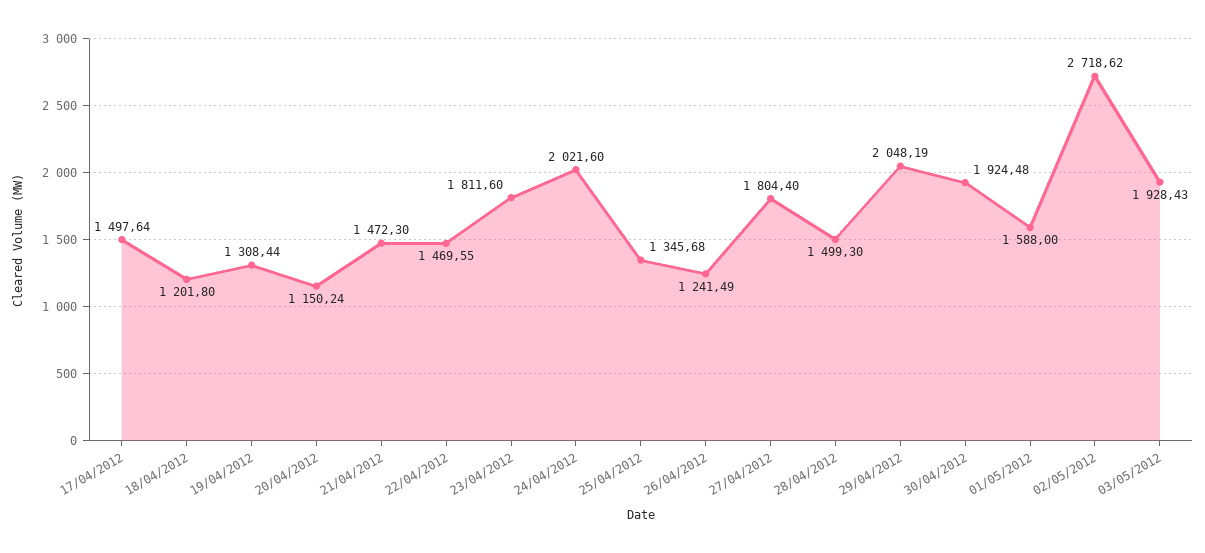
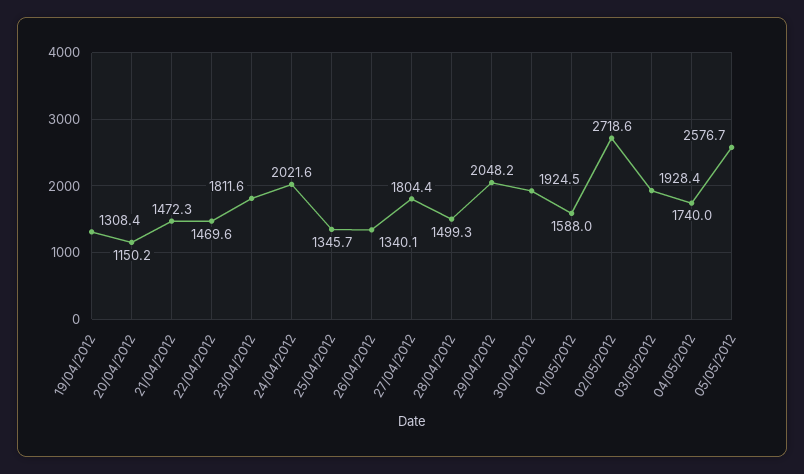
17/04/2012: 1497.64 -> none
18/04/2012: 1201.8 -> none
26/04/2012: 1241.49 -> 1340.1
04/05/2012: none -> 1740
05/05/2012: none -> 2576.7

